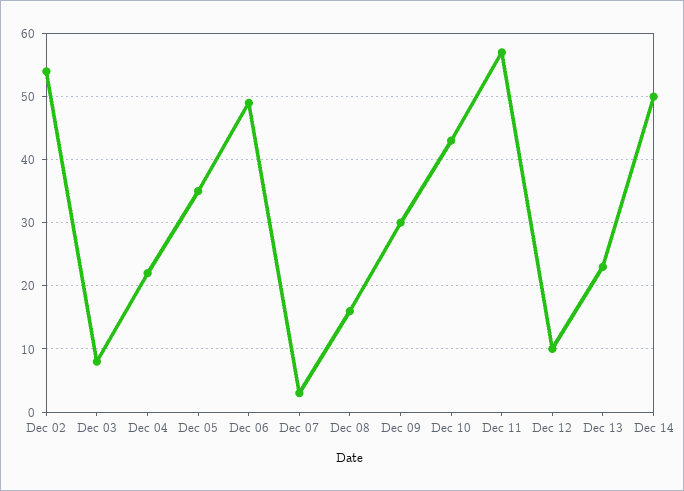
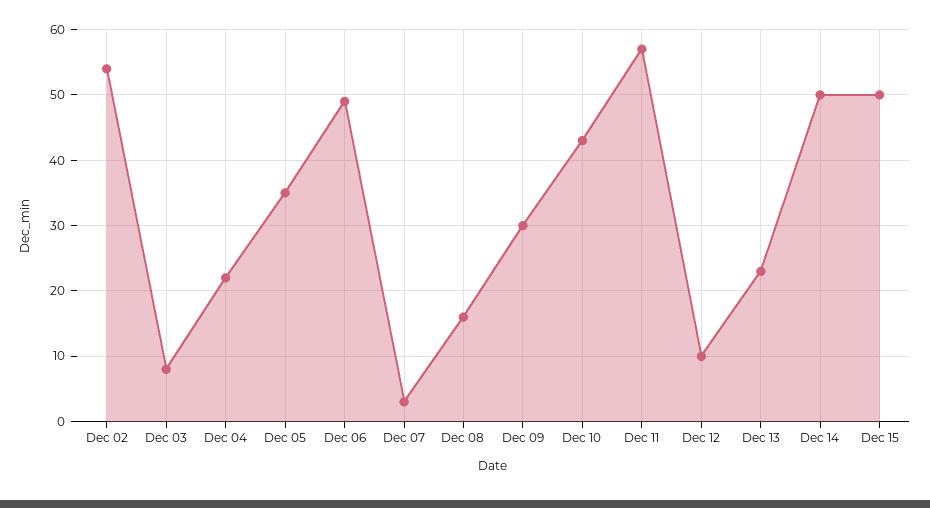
Dec 15: none -> 50

